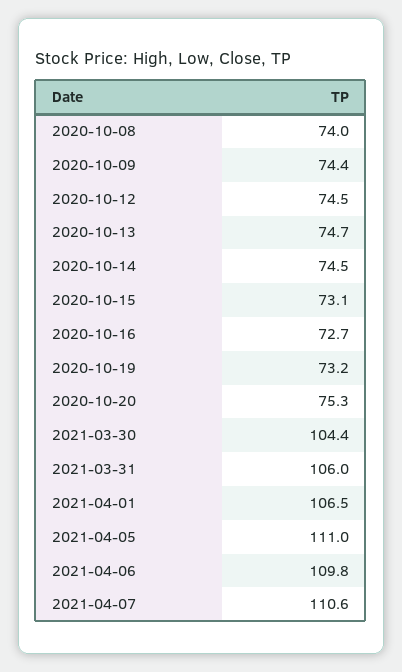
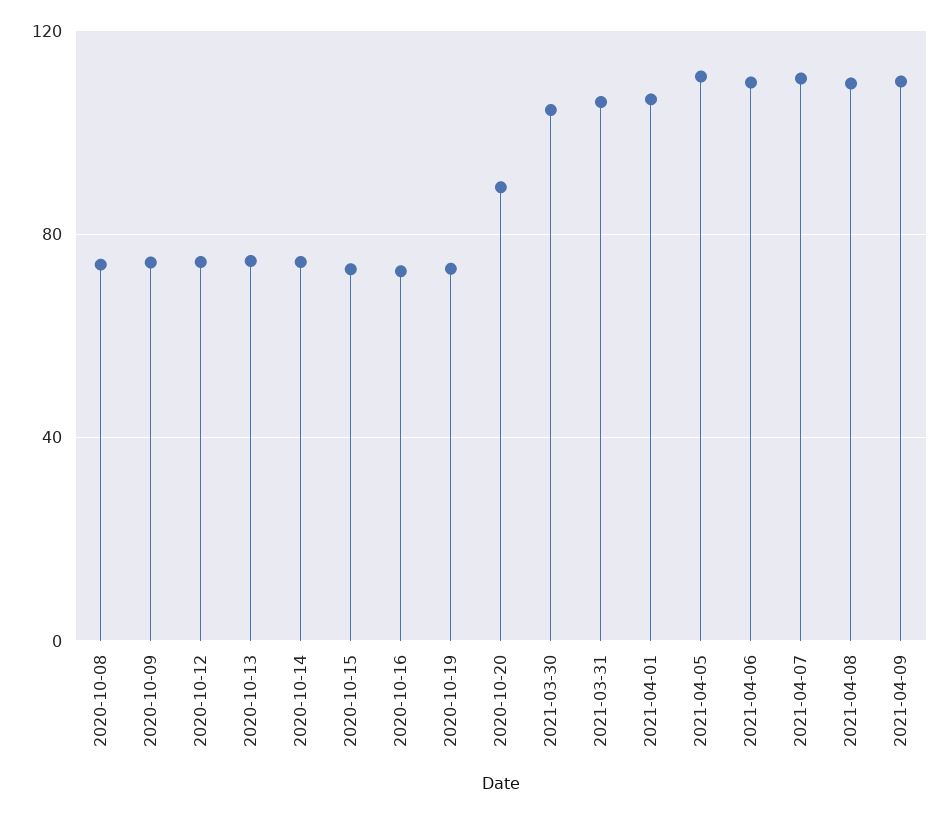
2020-10-20: 75.3 -> 90
2021-04-08: none -> 110
2021-04-09: none -> 110

